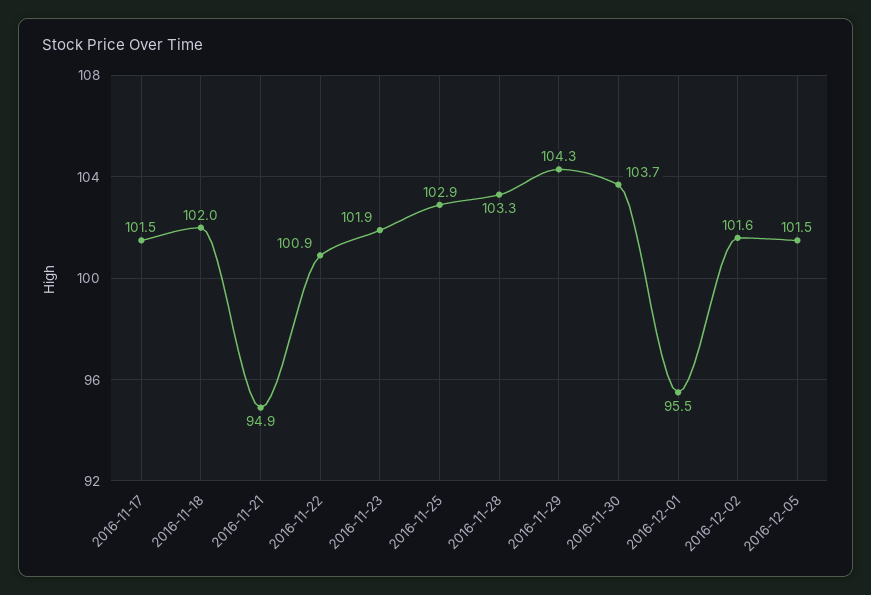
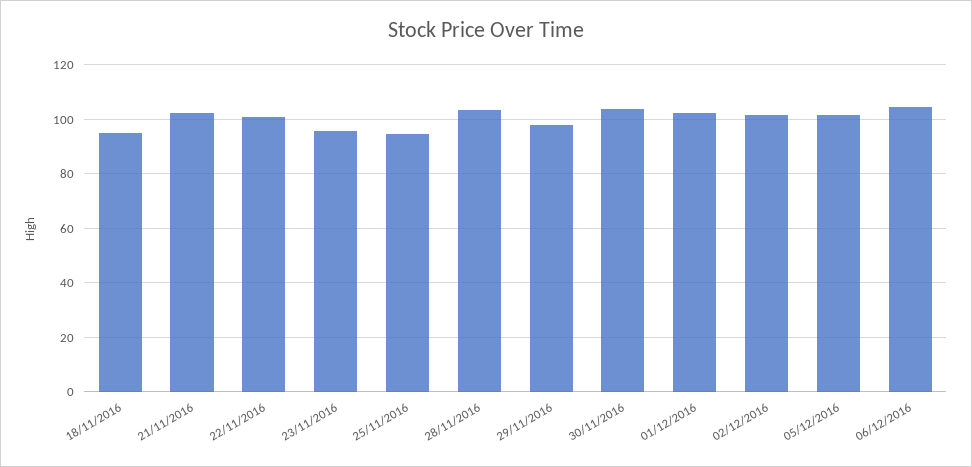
2016-11-17: 101.5 -> none
2016-11-18: 102 -> 95
2016-11-21: 94.9 -> 102.5
2016-11-23: 101.9 -> 95
2016-11-25: 102.9 -> 95
2016-11-29: 104.3 -> 97.5
2016-12-01: 95.5 -> 102.5
06/12/2016: none -> 105

